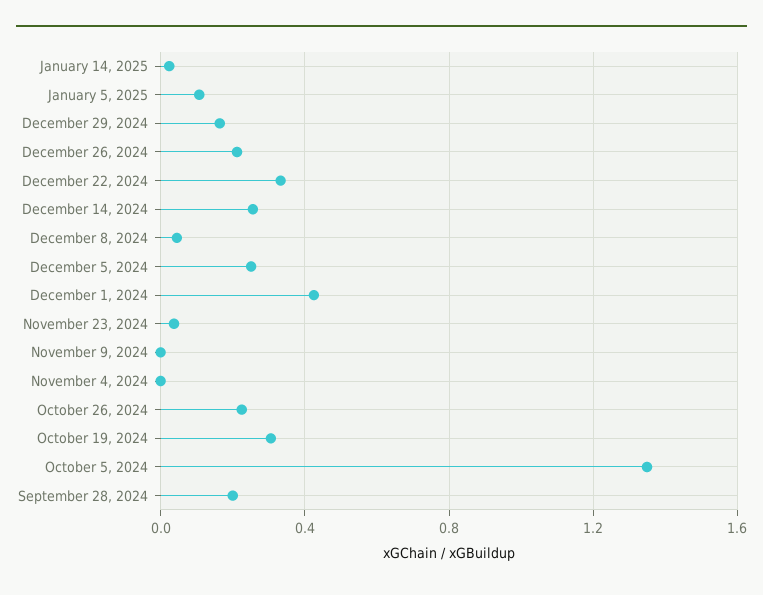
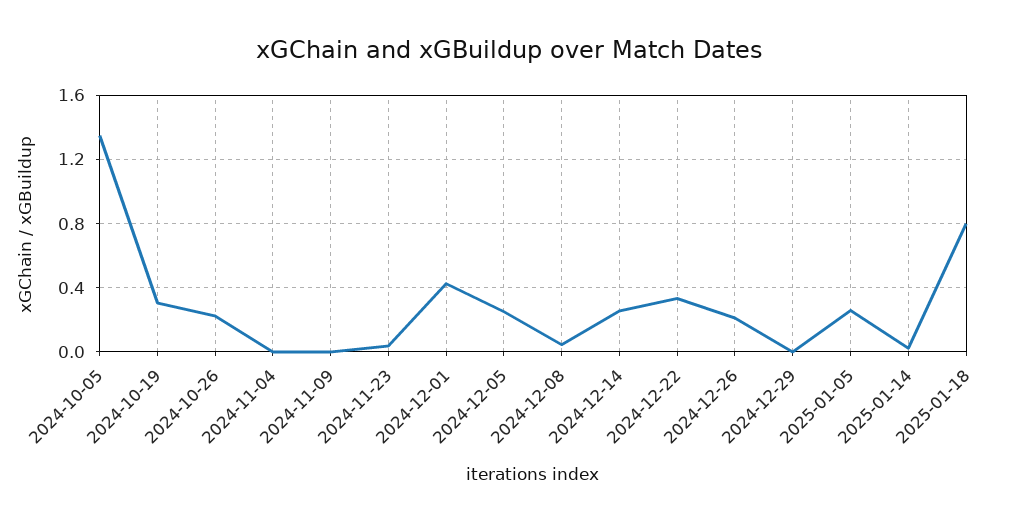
January 5, 2025: 0.1 -> 0.25
December 29, 2024: 0.15 -> 0
September 28, 2024: 0.2 -> none
2025-01-18: none -> 0.8

